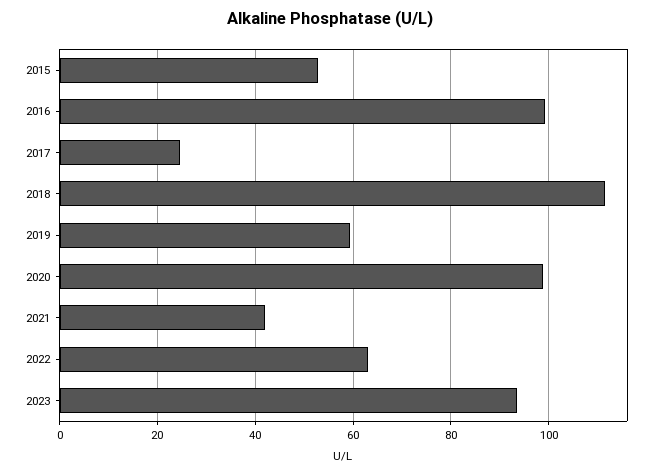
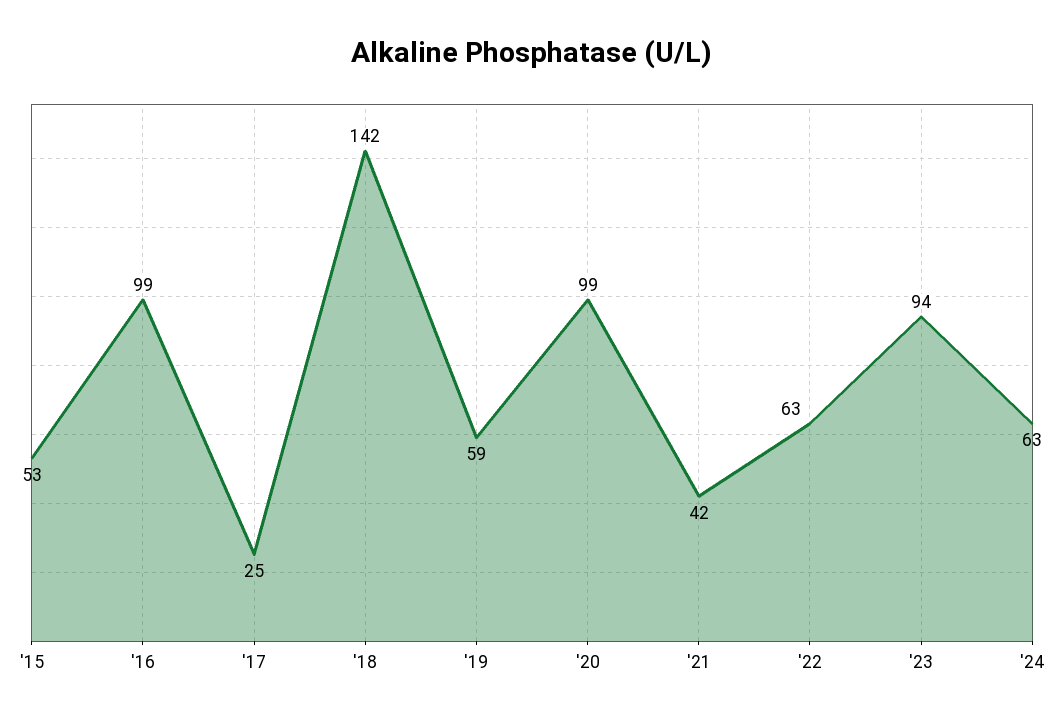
2018: 112 -> 142
'24: none -> 63

